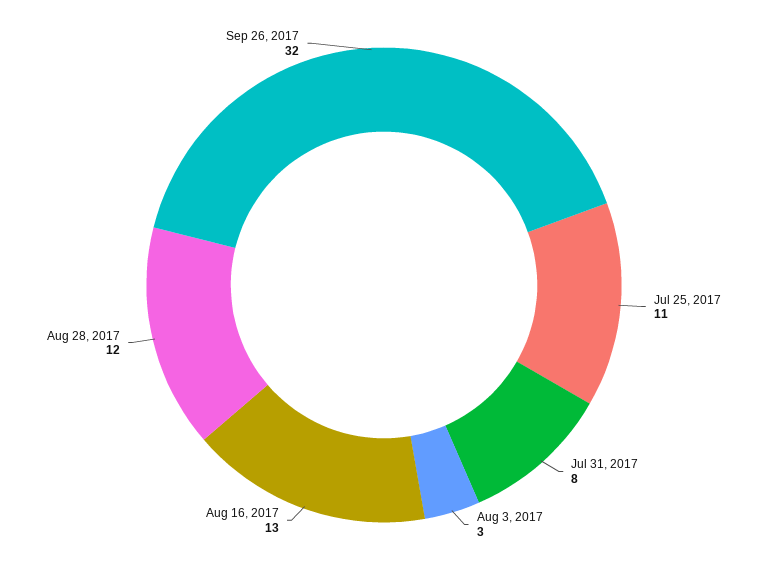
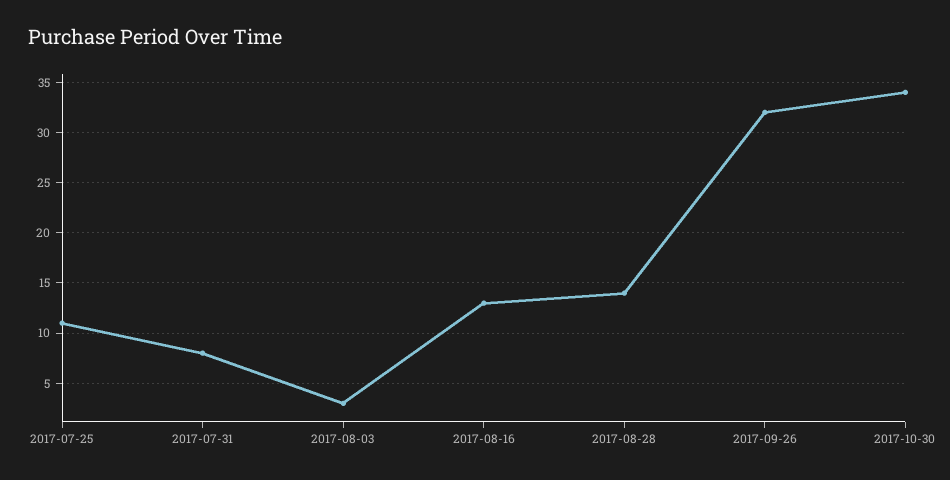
Aug 28, 2017: 12 -> 14
2017-10-30: none -> 34

